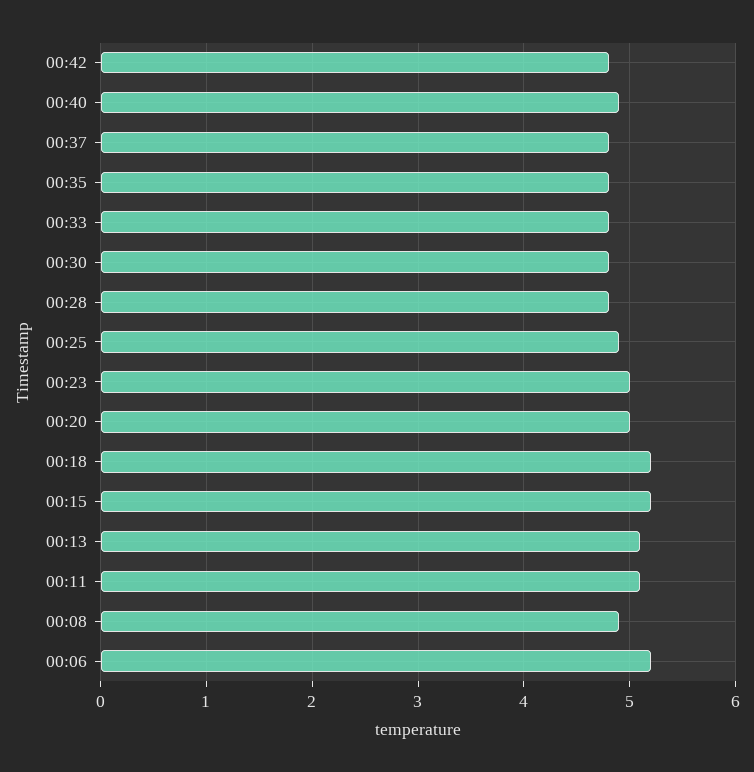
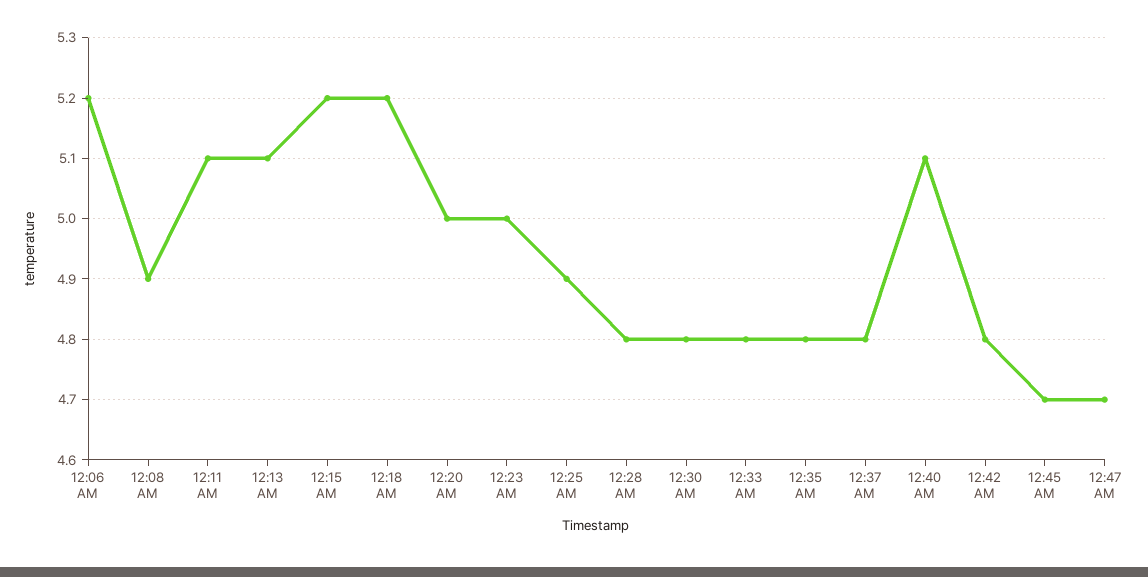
00:40: 4.9 -> 5.1
12:45 AM: none -> 4.7
12:47 AM: none -> 4.7

